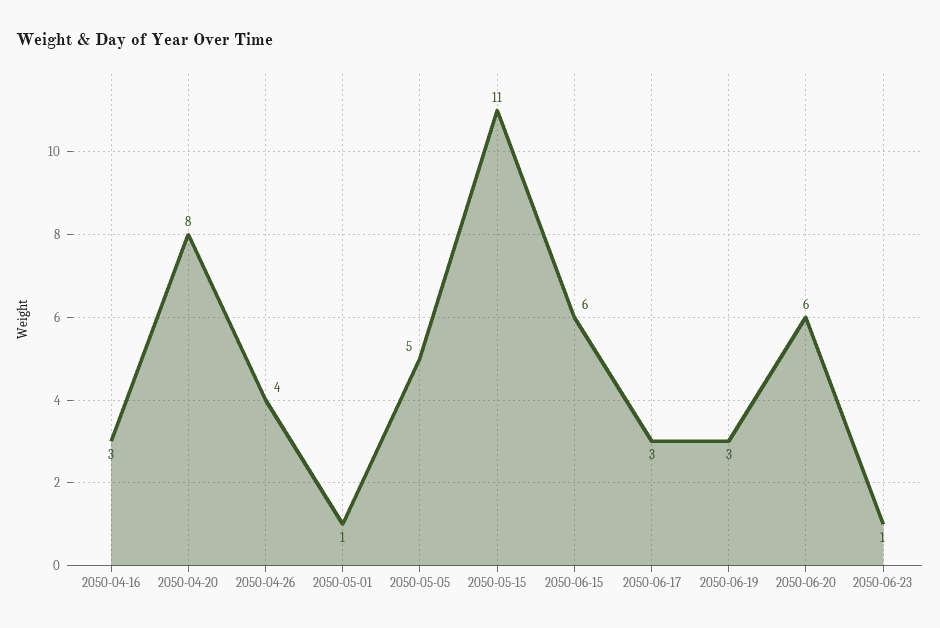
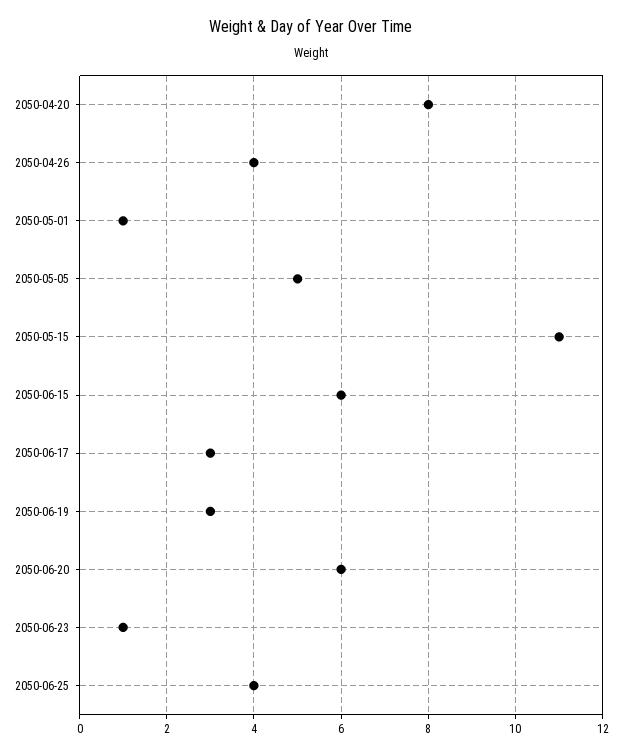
2050-04-16: 3 -> none
2050-06-25: none -> 4

